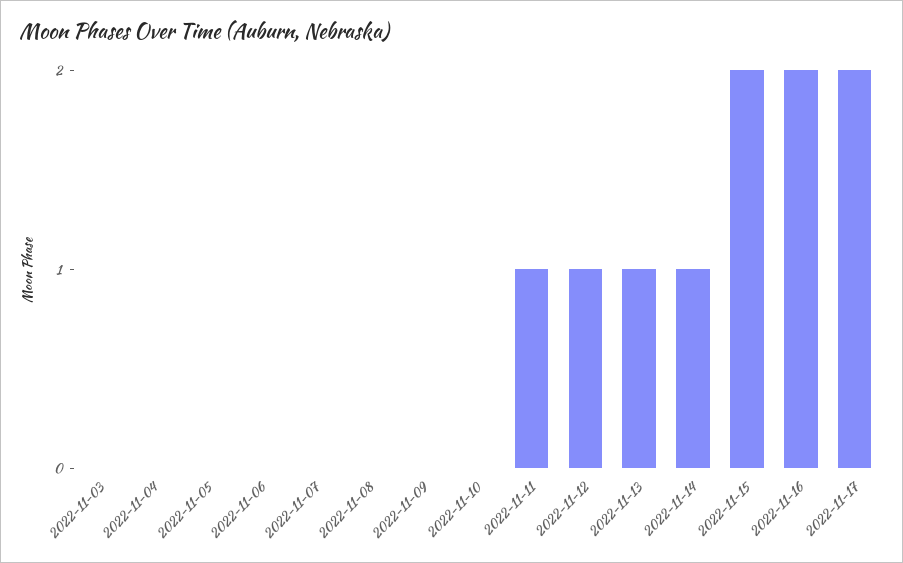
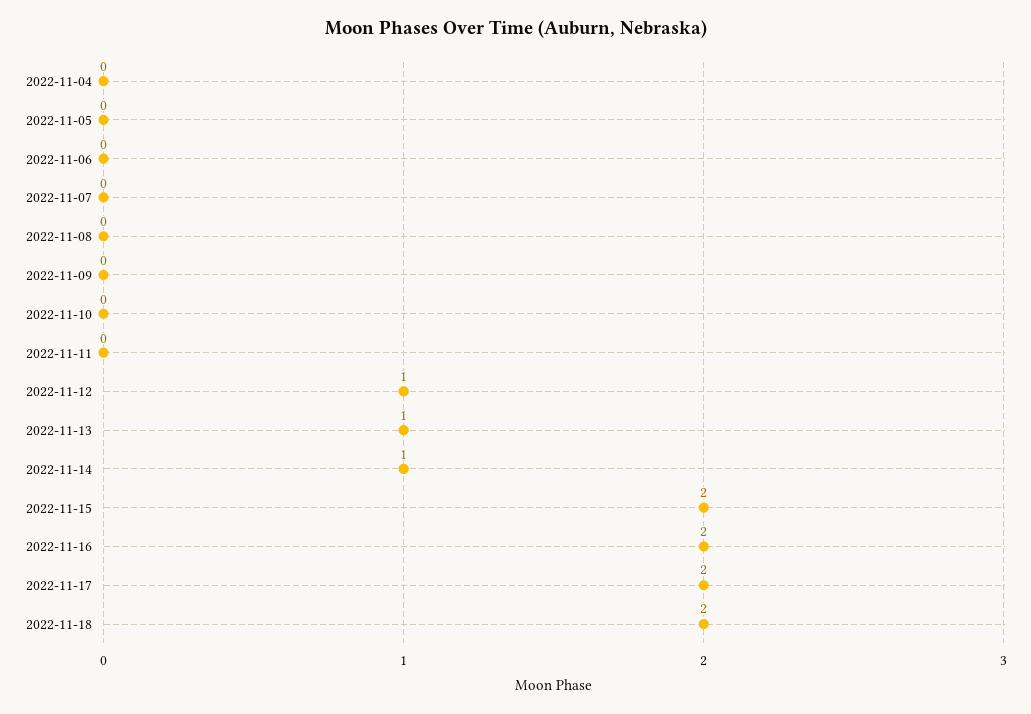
2022-11-03: 0 -> none
2022-11-11: 1 -> 0
2022-11-18: none -> 2

